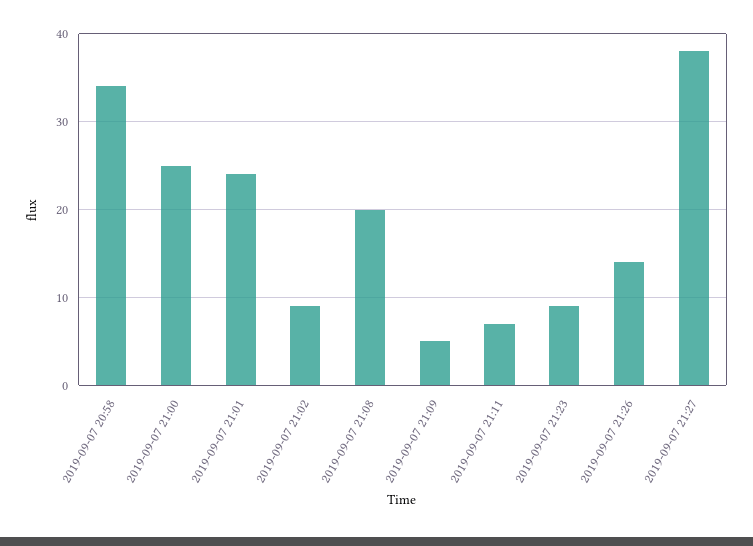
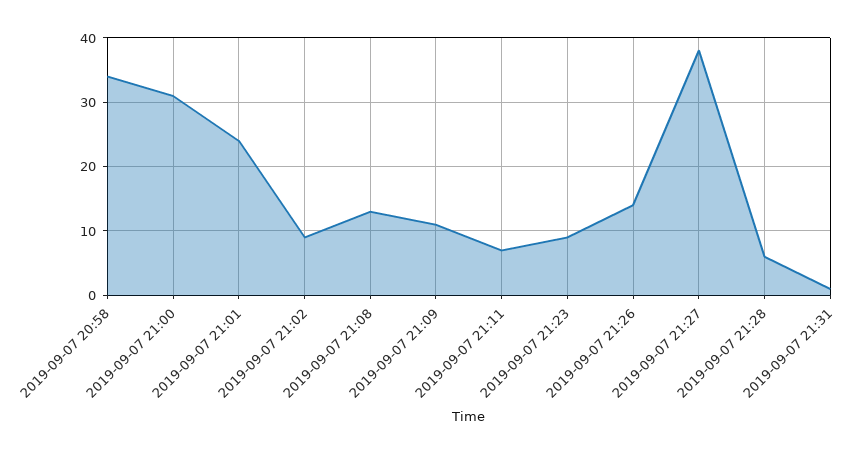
2019-09-07 21:00: 25 -> 31
2019-09-07 21:08: 20 -> 13
2019-09-07 21:09: 5 -> 11
2019-09-07 21:28: none -> 6
2019-09-07 21:31: none -> 1

